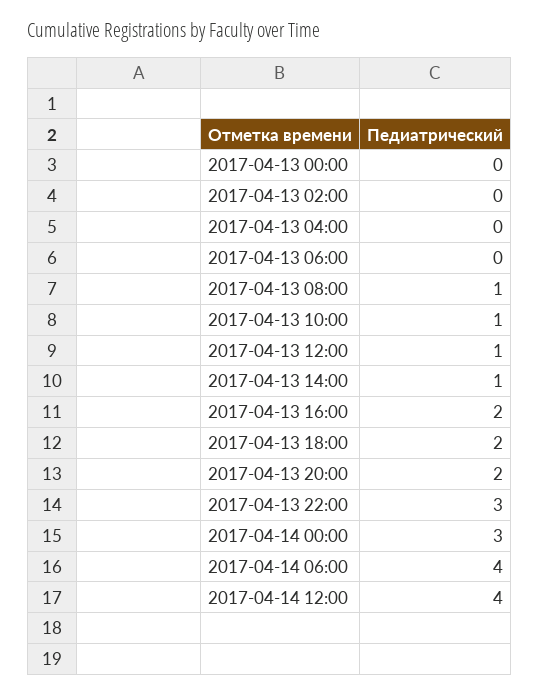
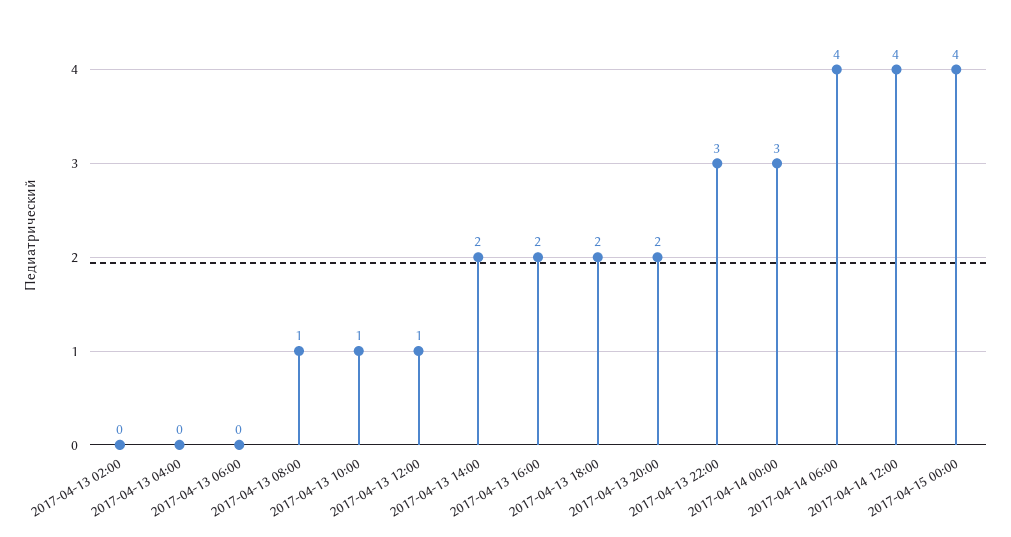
2017-04-13 00:00: 0 -> none
2017-04-13 14:00: 1 -> 2
2017-04-15 00:00: none -> 4

